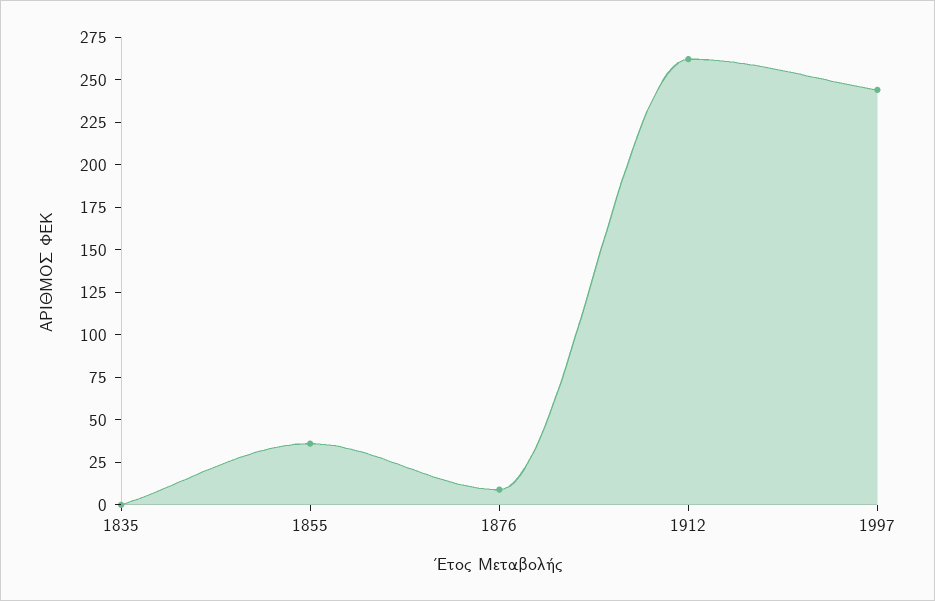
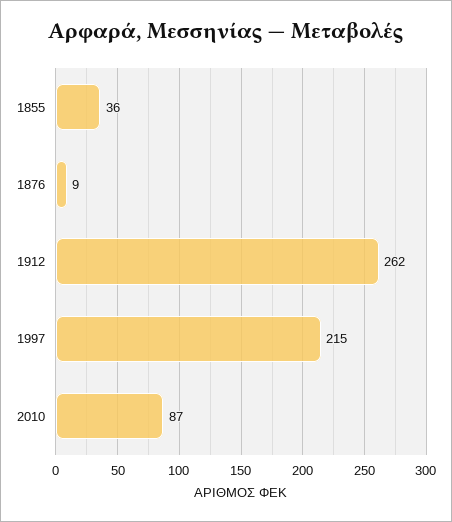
1835: 0 -> none
1997: 245 -> 215
2010: none -> 87

